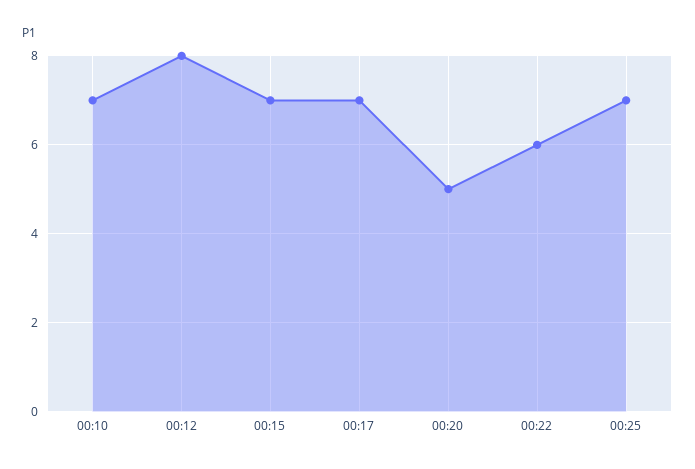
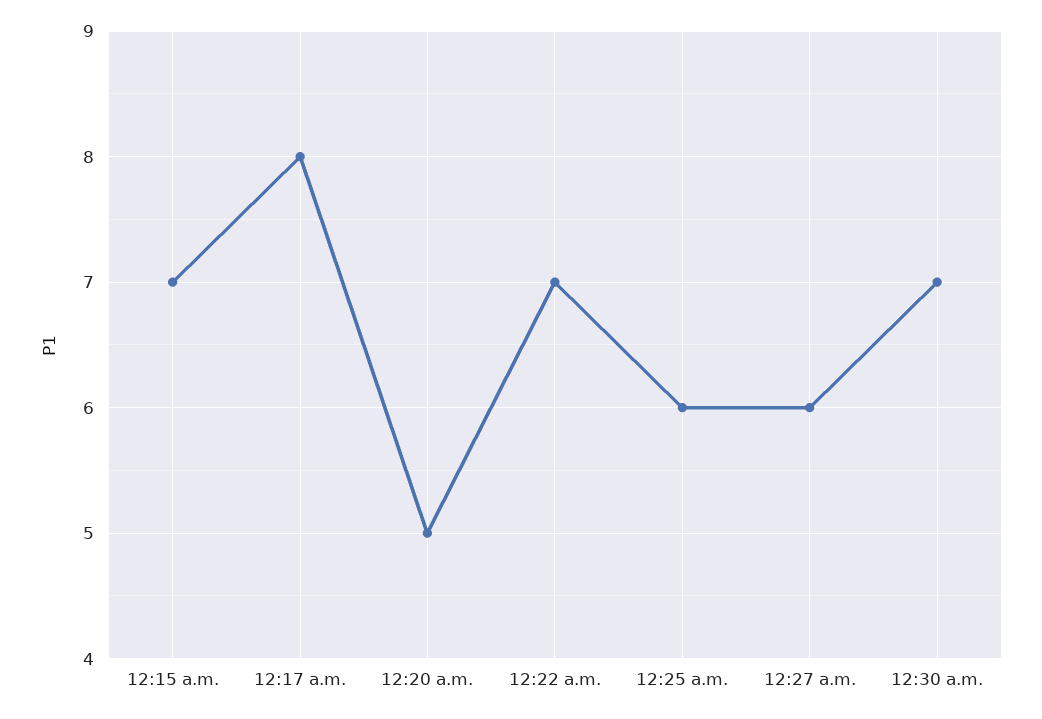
00:10: 7 -> none
00:12: 8 -> none
00:17: 7 -> 8
00:22: 6 -> 7
00:25: 7 -> 6
12:27 a.m.: none -> 6
12:30 a.m.: none -> 7

